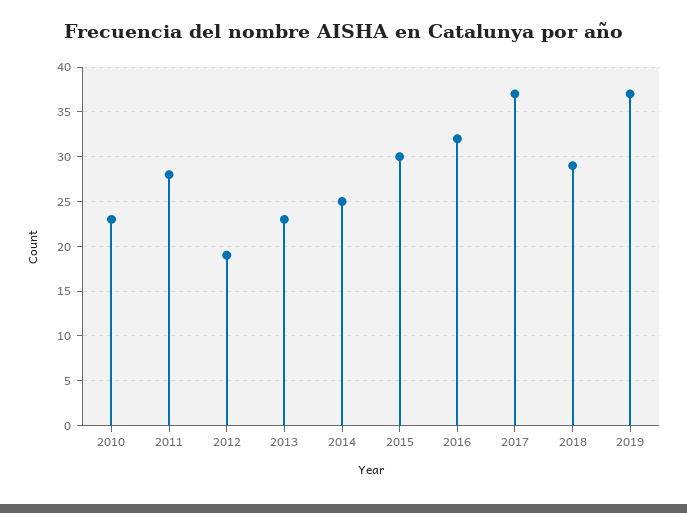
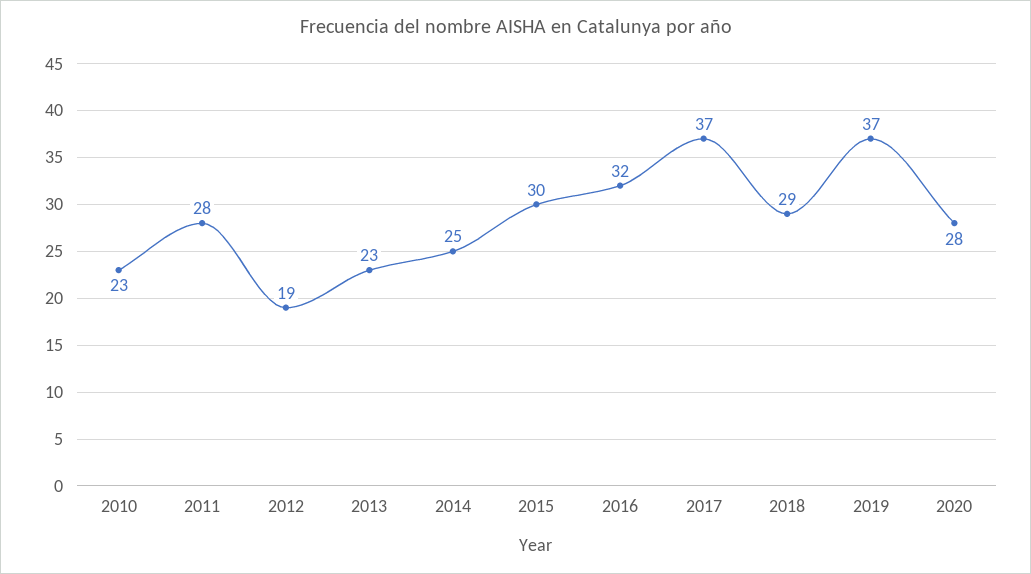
2020: none -> 28

